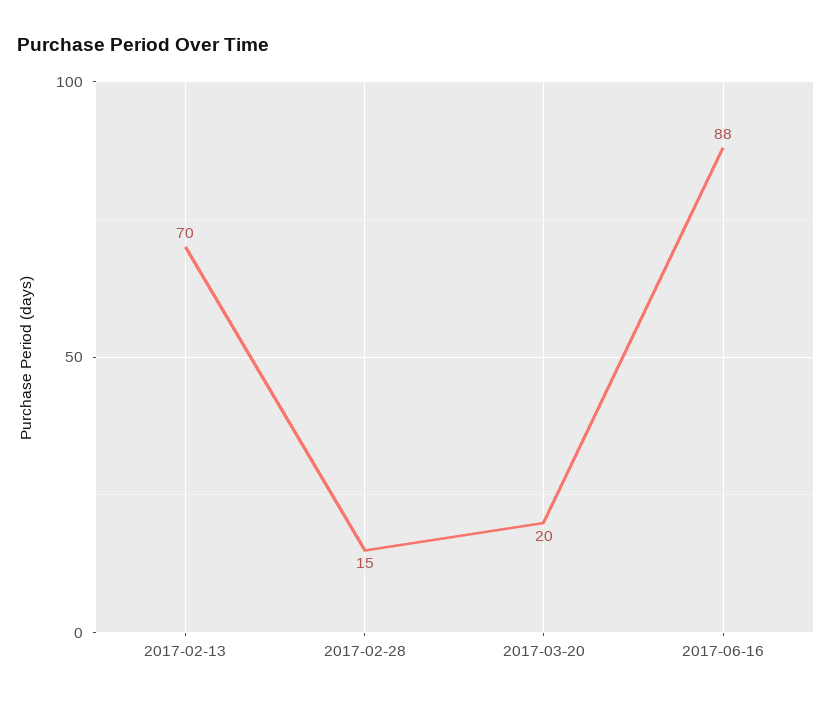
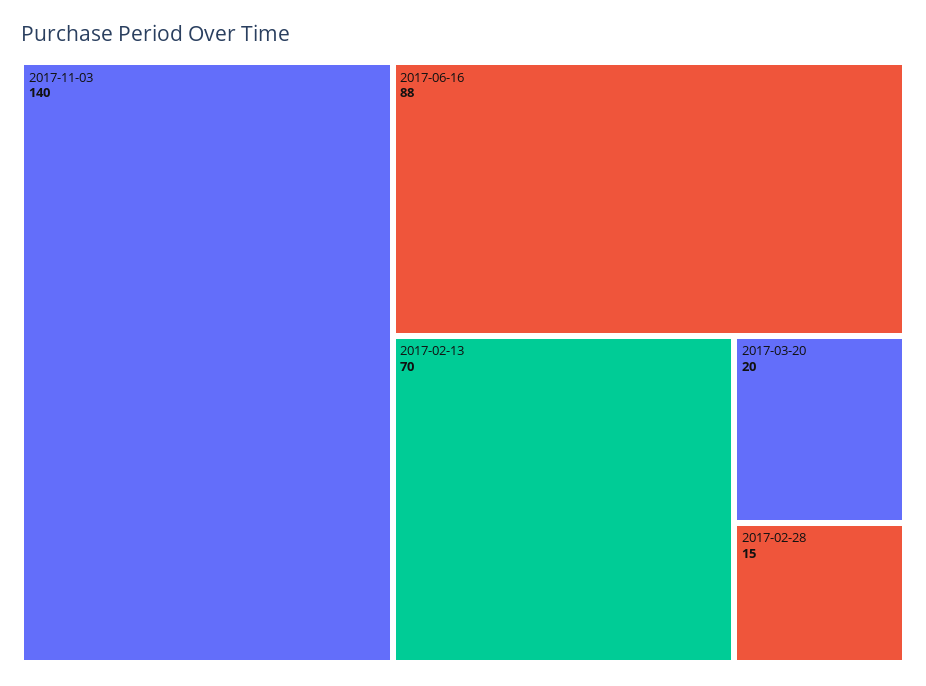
2017-11-03: none -> 140

